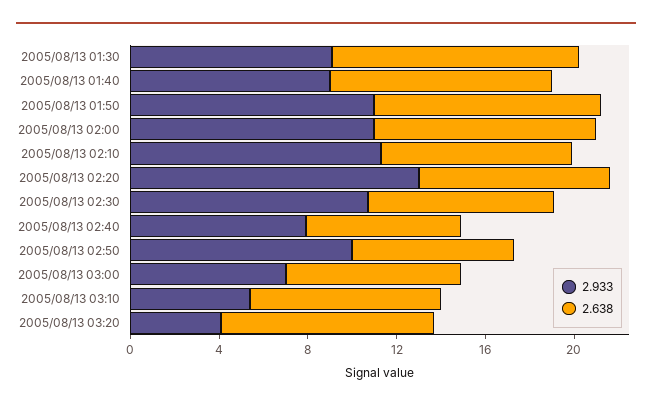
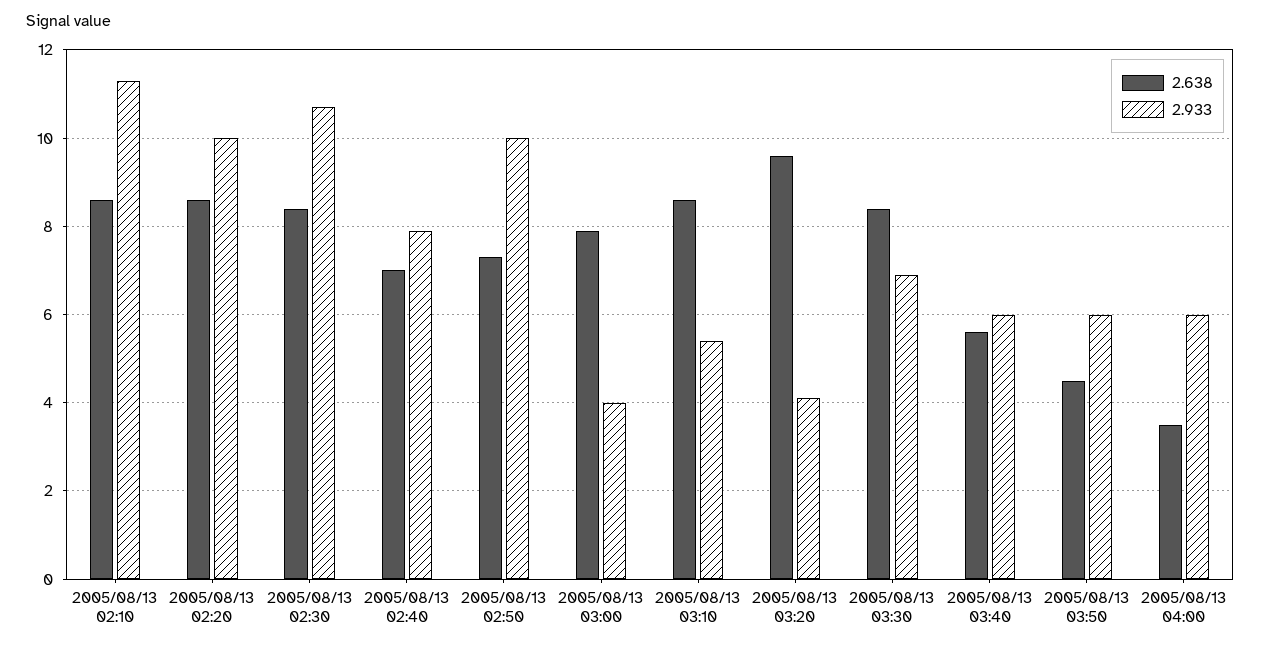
2.933, 2005/08/13 01:30: 9 -> none
2.638, 2005/08/13 01:30: 11 -> none
2.933, 2005/08/13 01:40: 9 -> none
2.638, 2005/08/13 01:40: 10 -> none
2.933, 2005/08/13 01:50: 11 -> none
2.638, 2005/08/13 01:50: 10 -> none
2.933, 2005/08/13 02:00: 11 -> none
2.638, 2005/08/13 02:00: 10 -> none
2.933, 2005/08/13 02:20: 13 -> 10
2.933, 2005/08/13 03:00: 7 -> 4
2.638, 2005/08/13 03:30: none -> 8.5
2.933, 2005/08/13 03:30: none -> 7
2.638, 2005/08/13 03:40: none -> 5.5
2.933, 2005/08/13 03:40: none -> 6
2.638, 2005/08/13 03:50: none -> 4.5
2.933, 2005/08/13 03:50: none -> 6
2.638, 2005/08/13 04:00: none -> 3.5
2.933, 2005/08/13 04:00: none -> 6

